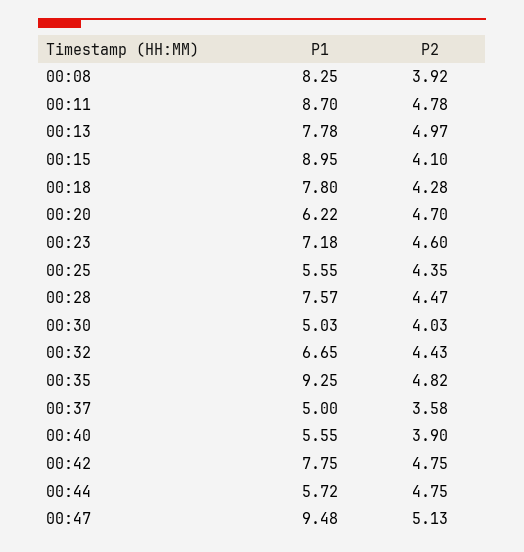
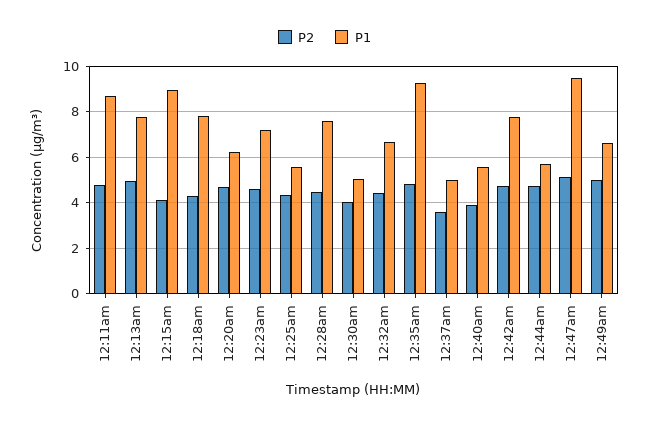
P1, 00:08: 8.25 -> none
P2, 00:08: 3.92 -> none
P2, 12:49am: none -> 5
P1, 12:49am: none -> 6.5

